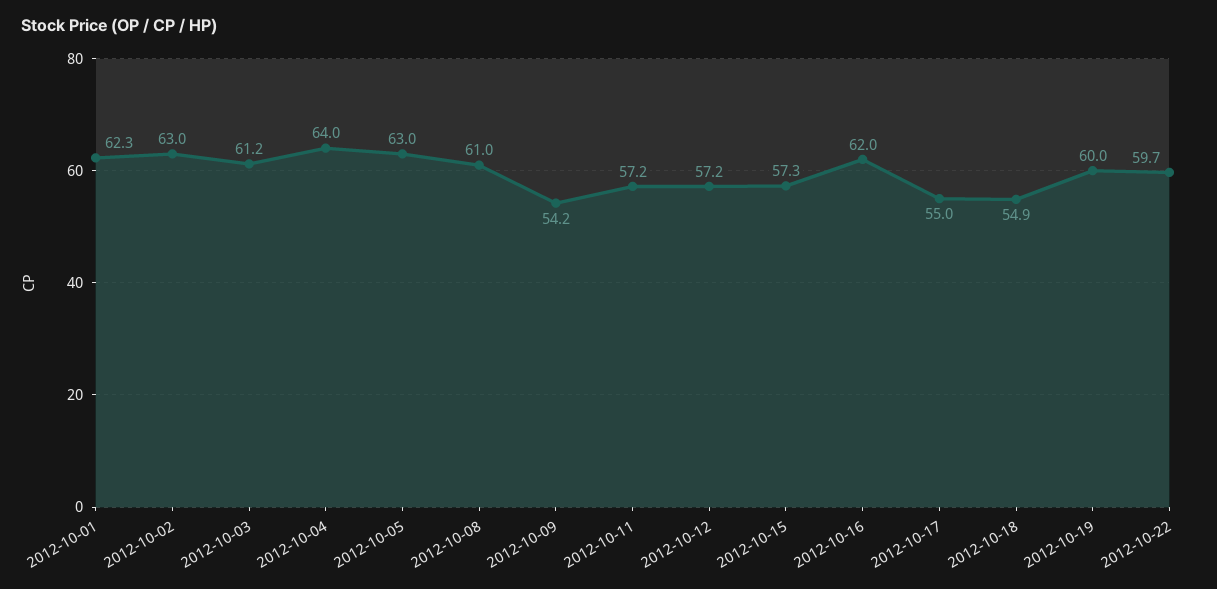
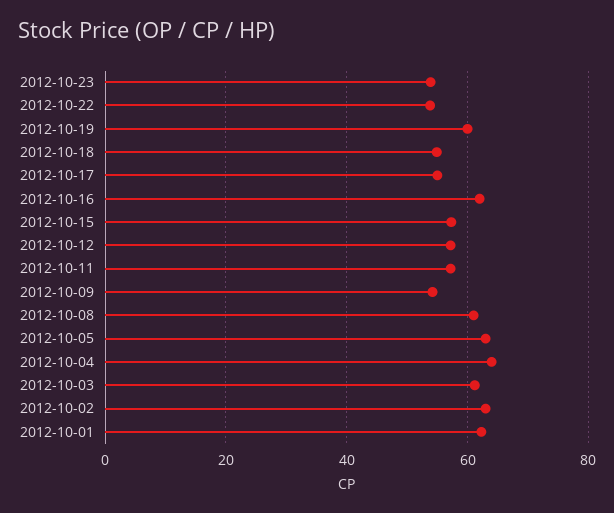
2012-10-22: 59.7 -> 54
2012-10-23: none -> 54

